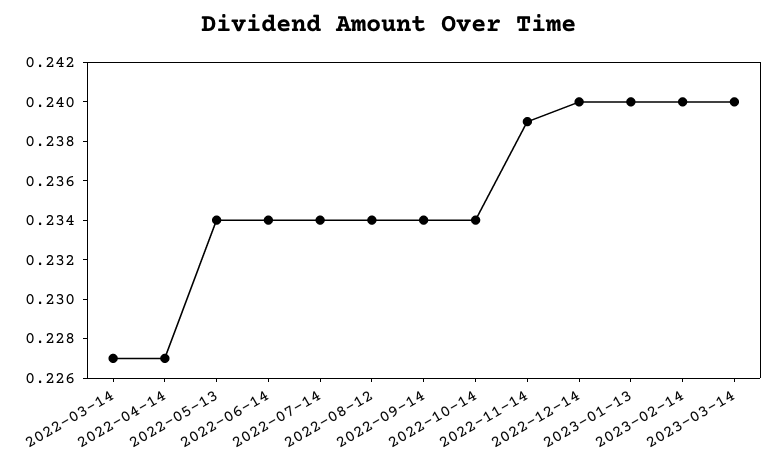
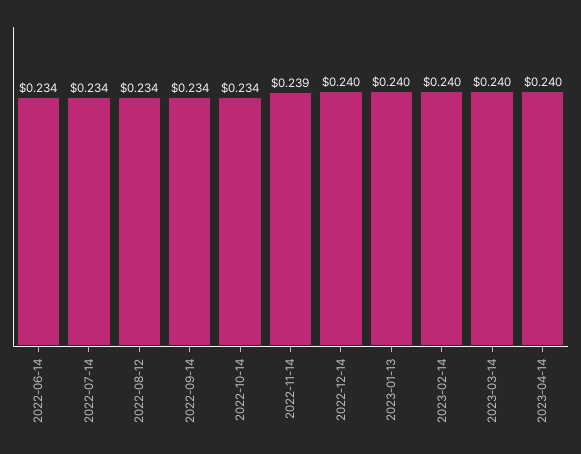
2022-03-14: 0.227 -> none
2022-04-14: 0.227 -> none
2022-05-13: 0.234 -> none
2023-04-14: none -> 0.24

